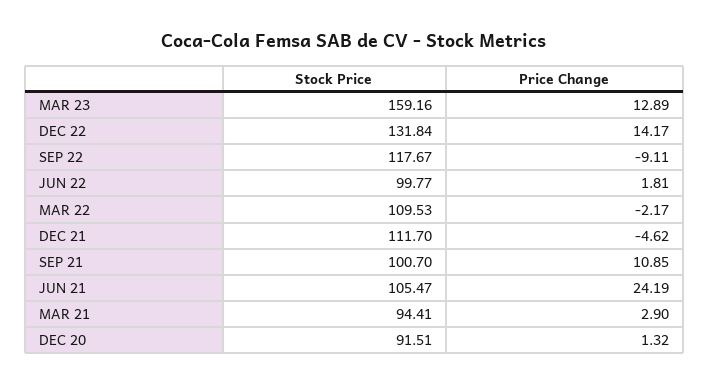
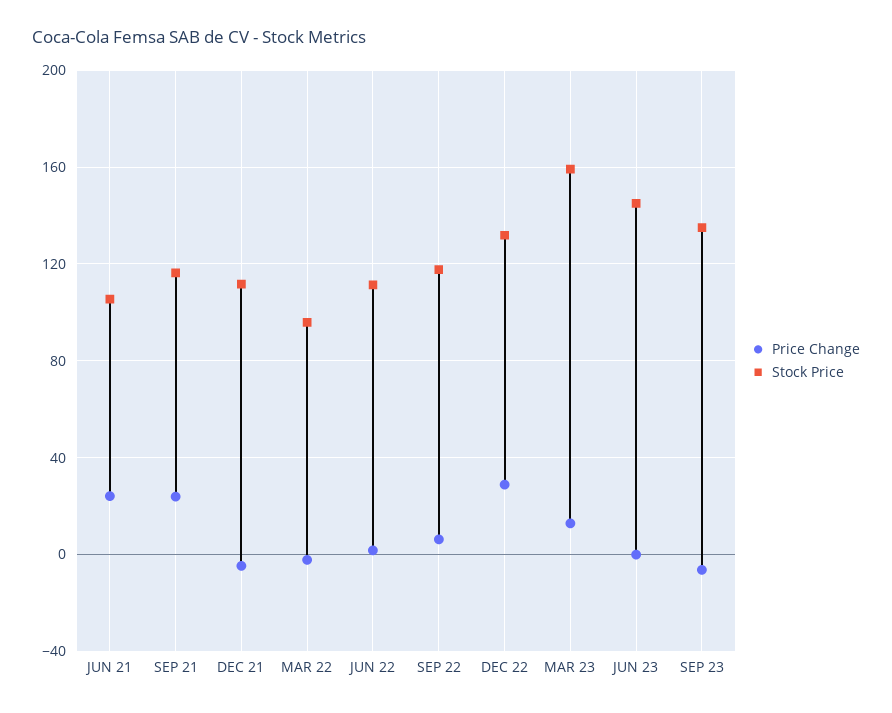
Price Change, DEC 22: 14.17 -> 30
Price Change, SEP 22: -9.11 -> 5
Stock Price, JUN 22: 99.77 -> 110
Stock Price, MAR 22: 109.53 -> 95
Stock Price, SEP 21: 100.7 -> 115
Price Change, SEP 21: 10.85 -> 25
Stock Price, MAR 21: 94.41 -> none
Price Change, MAR 21: 2.9 -> none
Stock Price, DEC 20: 91.51 -> none
Price Change, DEC 20: 1.32 -> none
Price Change, JUN 23: none -> 0
Stock Price, JUN 23: none -> 145
Price Change, SEP 23: none -> -5
Stock Price, SEP 23: none -> 135

